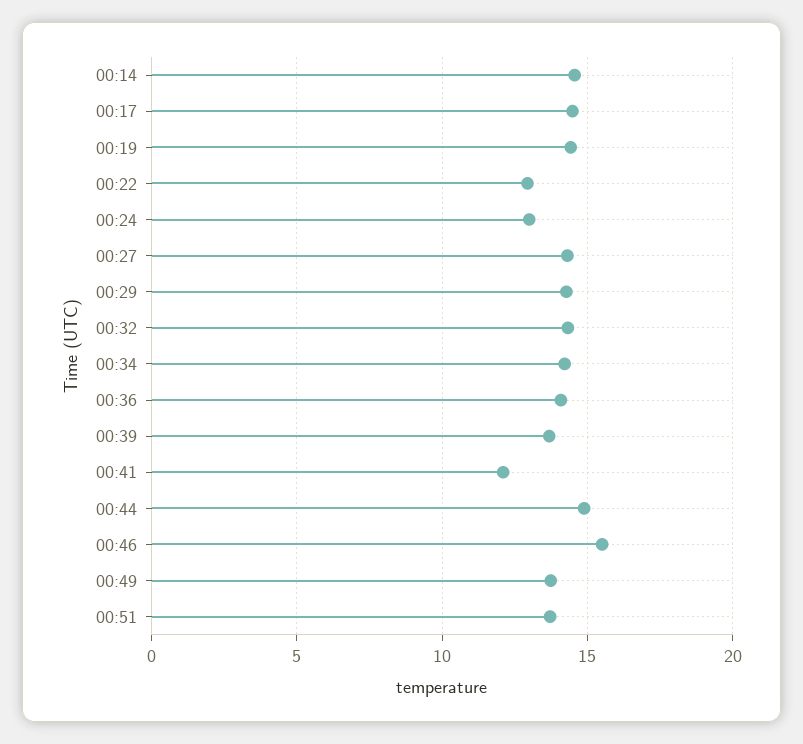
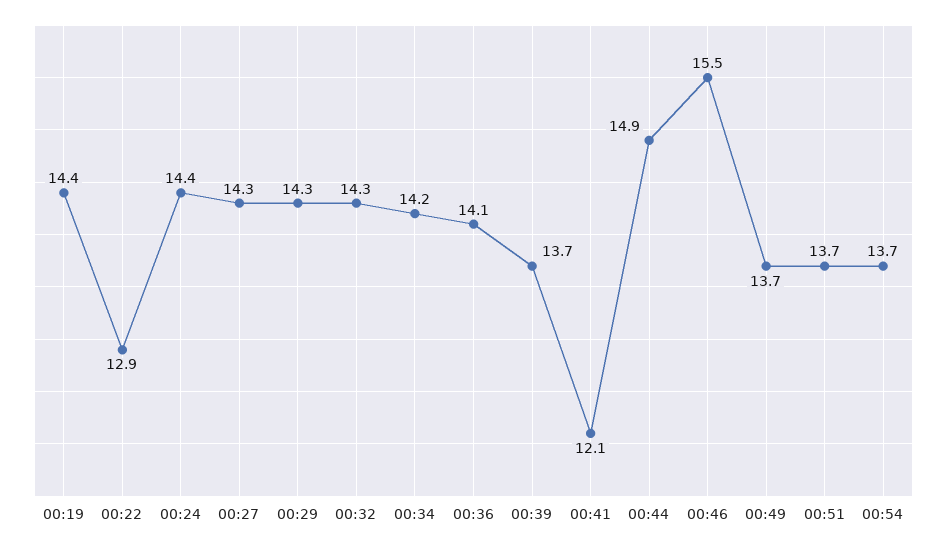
00:14: 14.5 -> none
00:17: 14.5 -> none
00:24: 13 -> 14.4
00:54: none -> 13.7

